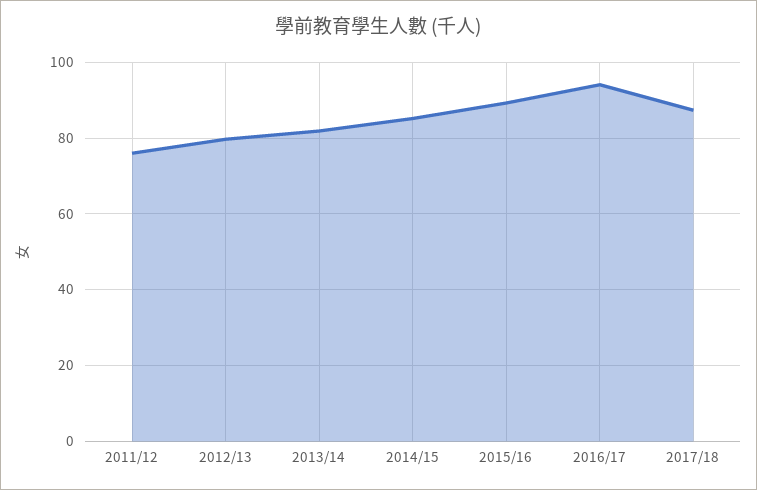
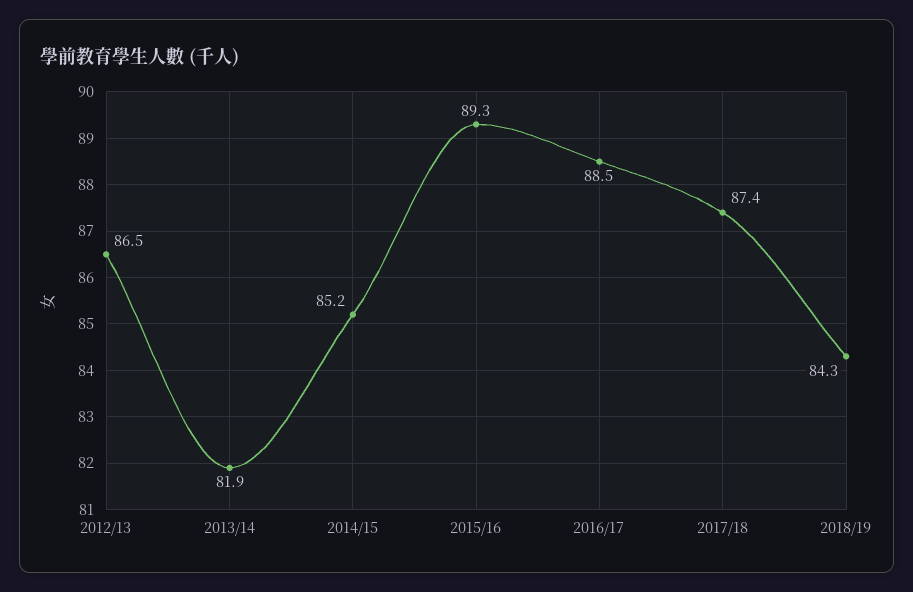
2011/12: 76 -> none
2012/13: 80 -> 86.5
2016/17: 94 -> 88.5
2018/19: none -> 84.3

